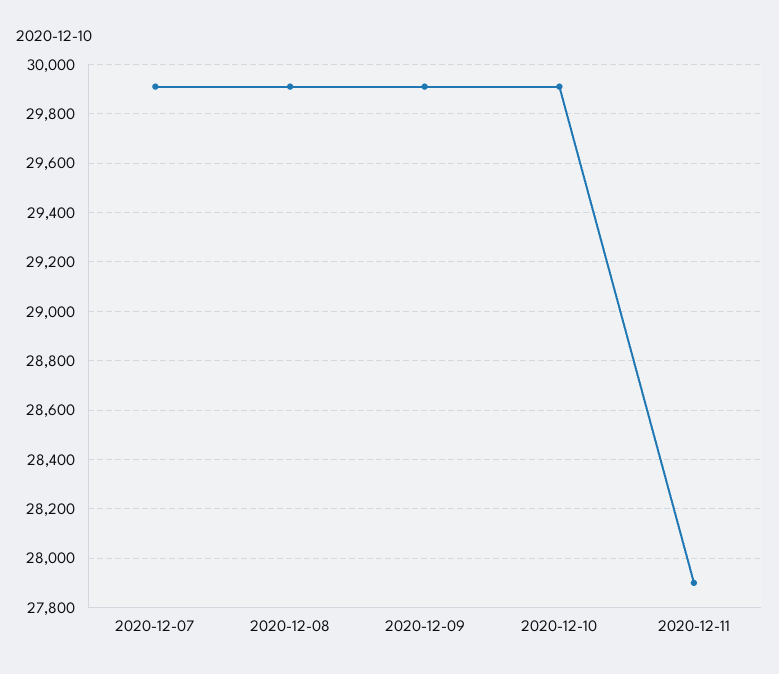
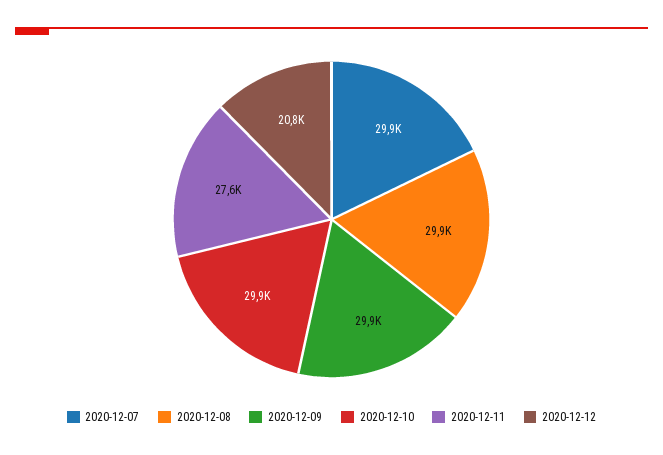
2020-12-11: 27900 -> 27600
2020-12-12: none -> 20800

